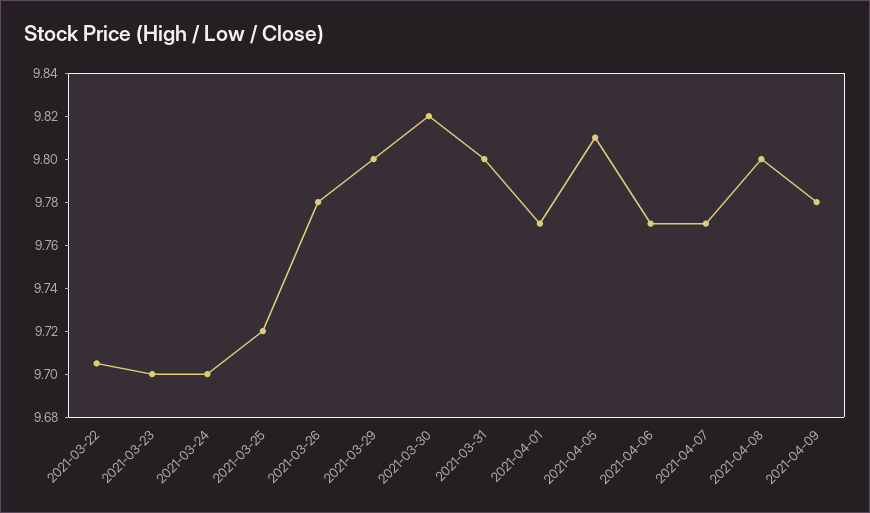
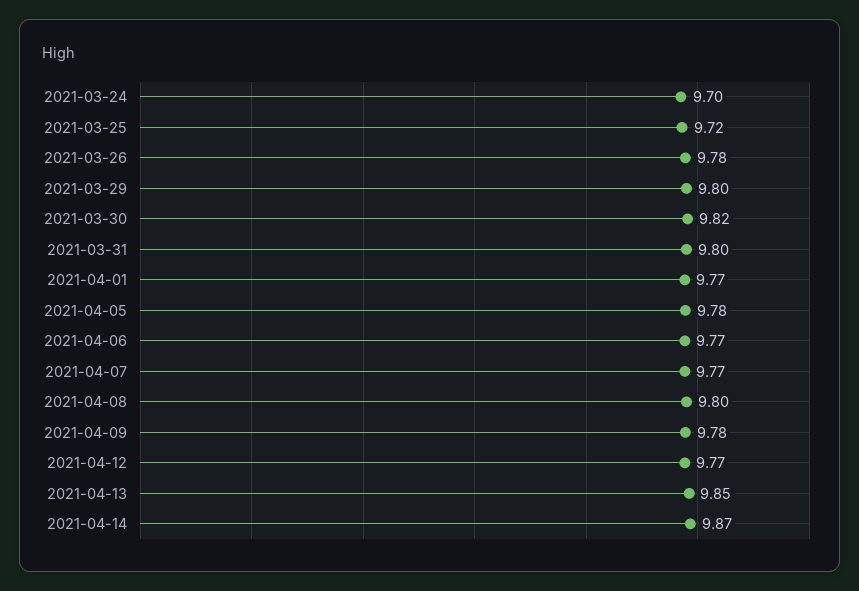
2021-03-22: 9.705 -> none
2021-03-23: 9.7 -> none
2021-04-05: 9.81 -> 9.78
2021-04-12: none -> 9.77
2021-04-13: none -> 9.85
2021-04-14: none -> 9.87

